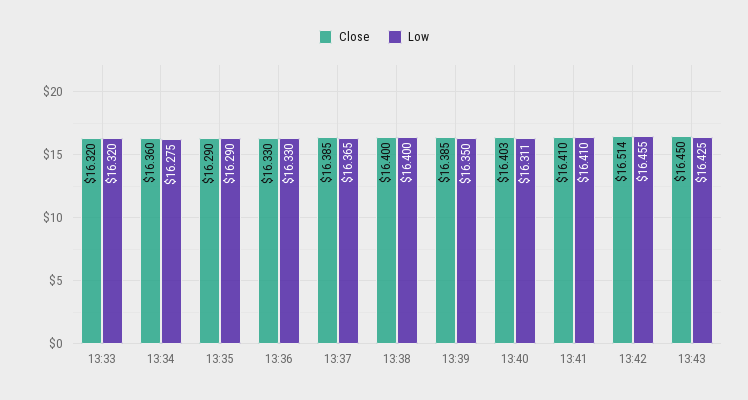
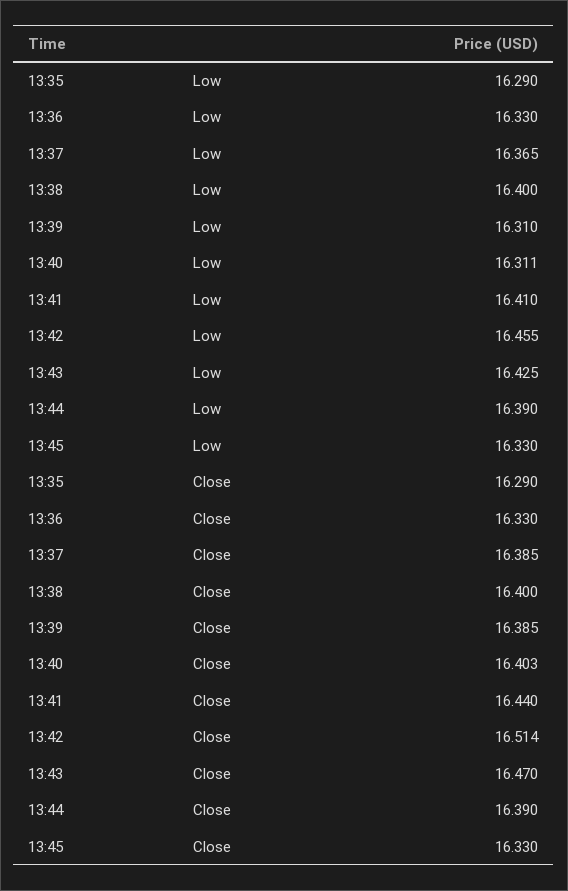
Close, 13:33: 16.32 -> none
Low, 13:33: 16.32 -> none
Close, 13:34: 16.36 -> none
Low, 13:34: 16.275 -> none
Low, 13:39: 16.35 -> 16.31
Close, 13:41: 16.41 -> 16.44
Close, 13:43: 16.45 -> 16.47
Low, 13:44: none -> 16.39
Low, 13:45: none -> 16.33
Close, 13:44: none -> 16.39
Close, 13:45: none -> 16.33

